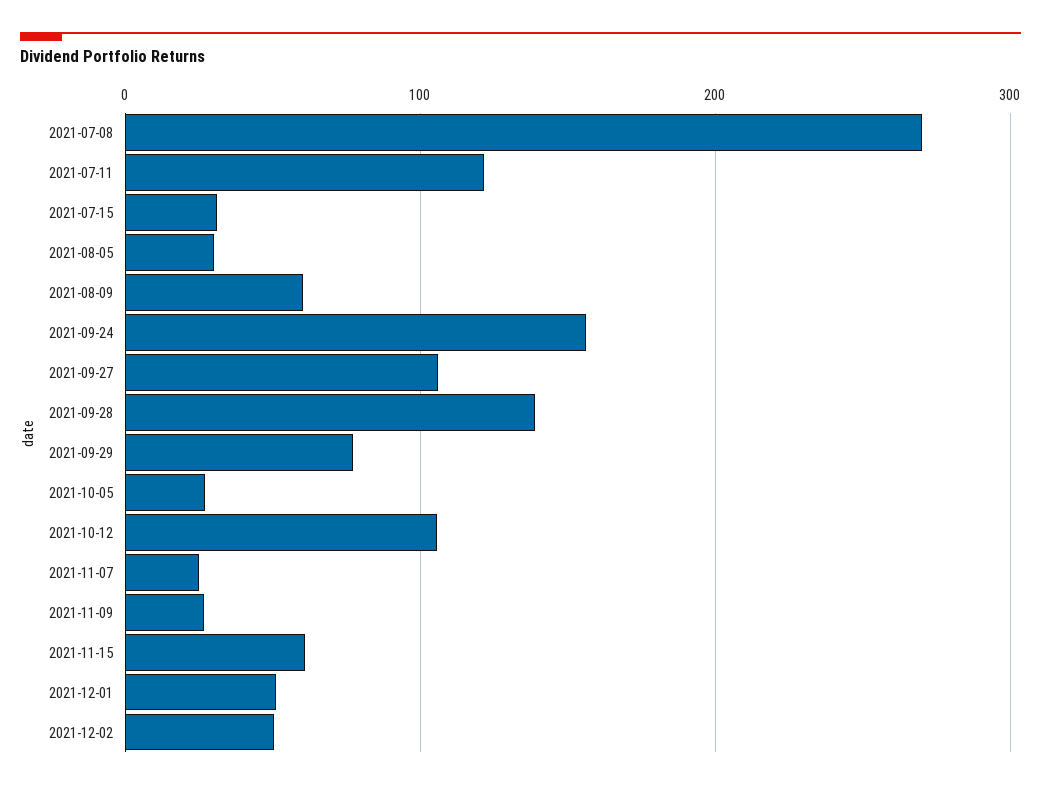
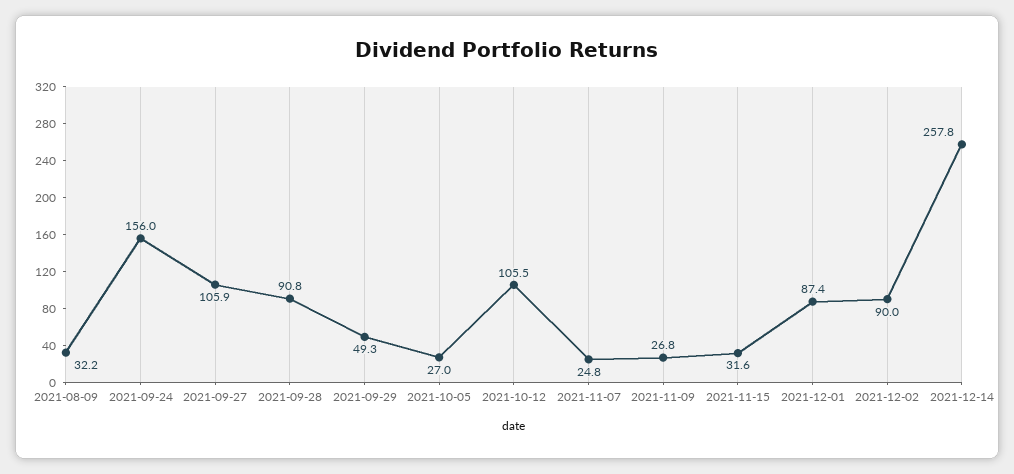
2021-07-08: 270 -> none
2021-07-11: 120 -> none
2021-07-15: 30 -> none
2021-08-05: 30 -> none
2021-08-09: 60 -> 32.2
2021-09-28: 140 -> 90.8
2021-09-29: 80 -> 49.3
2021-11-15: 60 -> 31.6
2021-12-01: 50 -> 87.4
2021-12-02: 50 -> 90
2021-12-14: none -> 257.8

